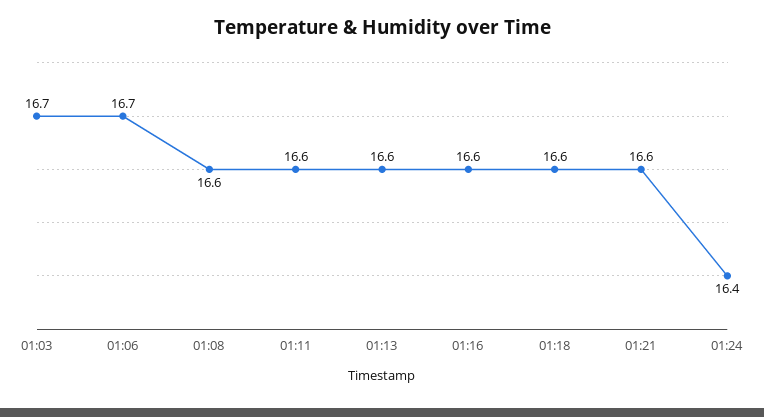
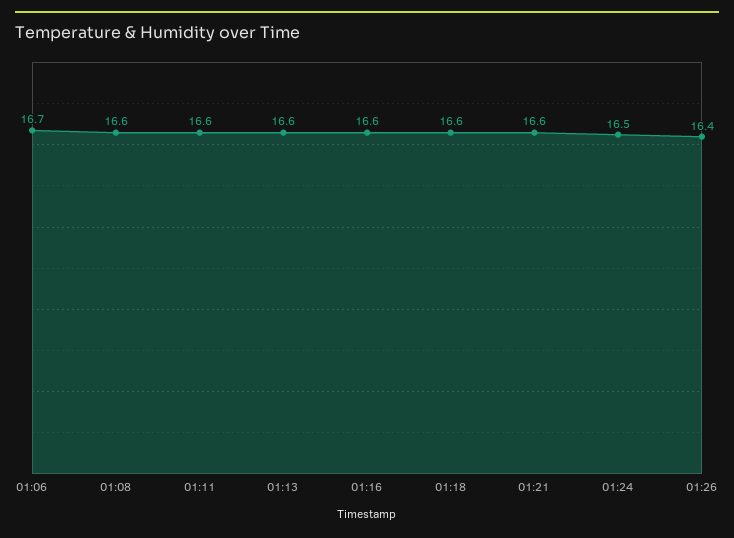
01:03: 16.7 -> none
01:24: 16.4 -> 16.5
01:26: none -> 16.4

